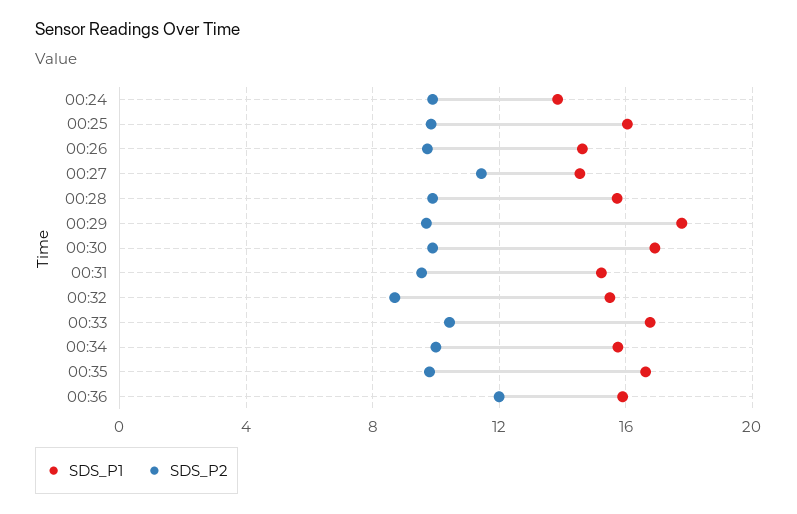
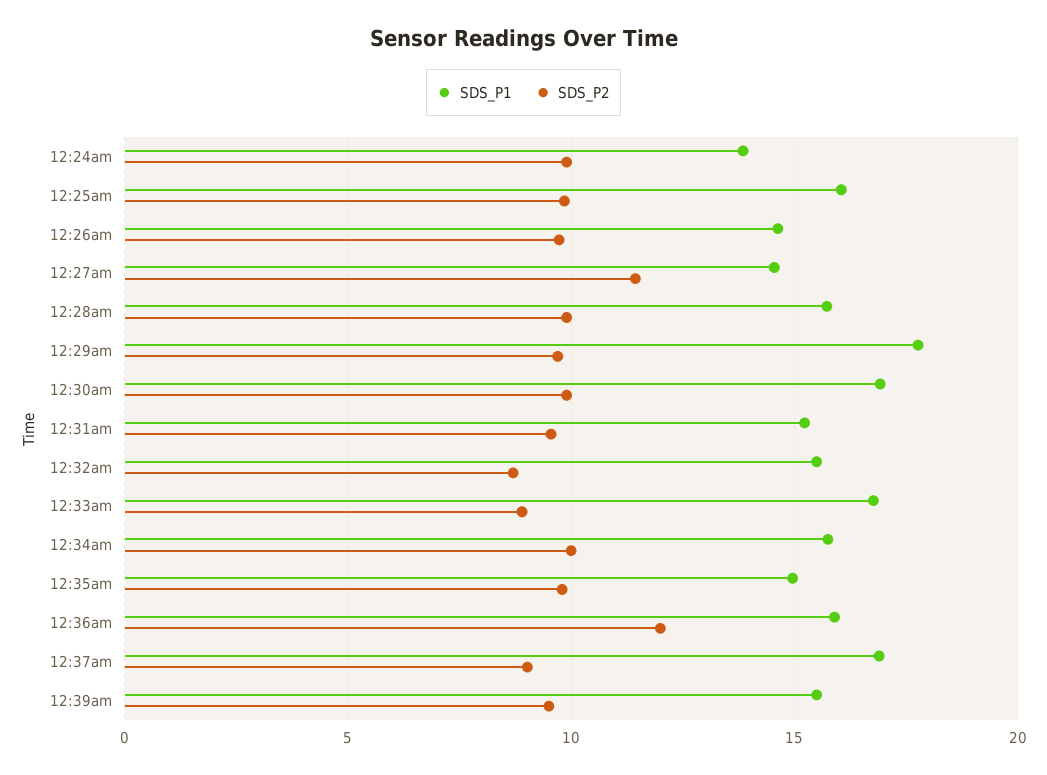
SDS_P2, 00:33: 10.5 -> 9
SDS_P1, 00:35: 16.5 -> 15
SDS_P1, 12:37am: none -> 17
SDS_P2, 12:37am: none -> 9
SDS_P1, 12:39am: none -> 15.5
SDS_P2, 12:39am: none -> 9.5

